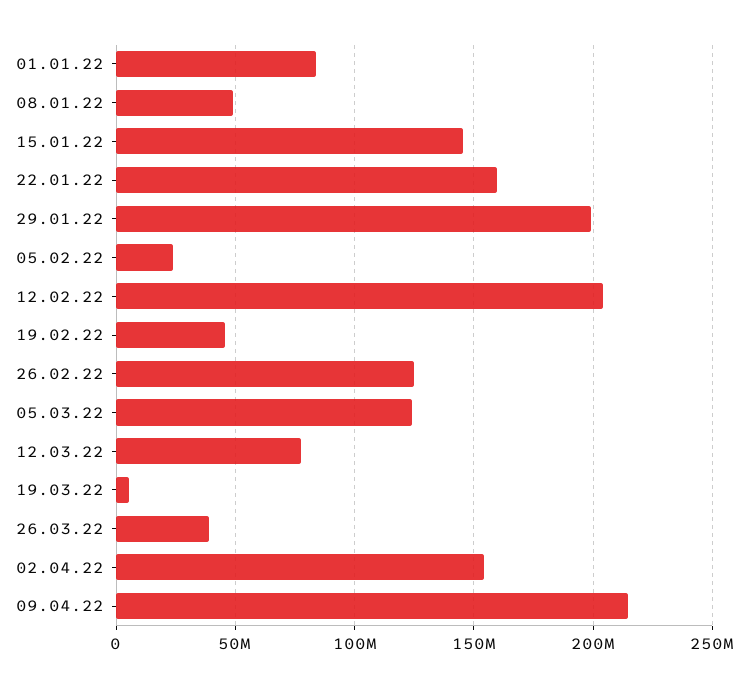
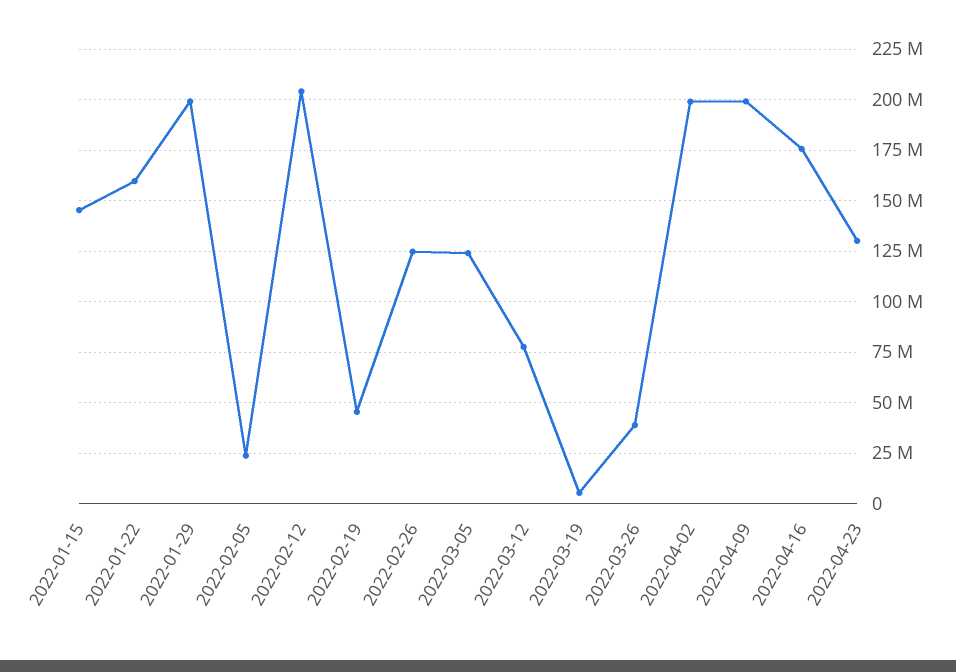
01.01.22: 85000000 -> none
08.01.22: 50000000 -> none
02.04.22: 155000000 -> 200000000
09.04.22: 215000000 -> 200000000
2022-04-16: none -> 175000000
2022-04-23: none -> 130000000

